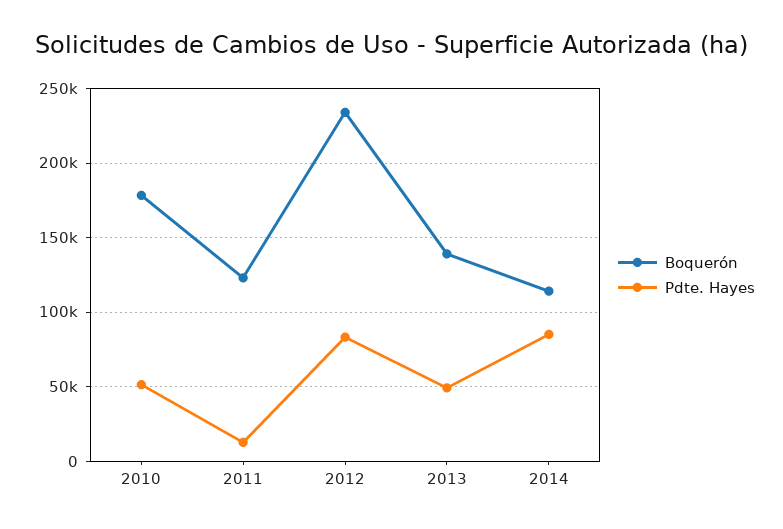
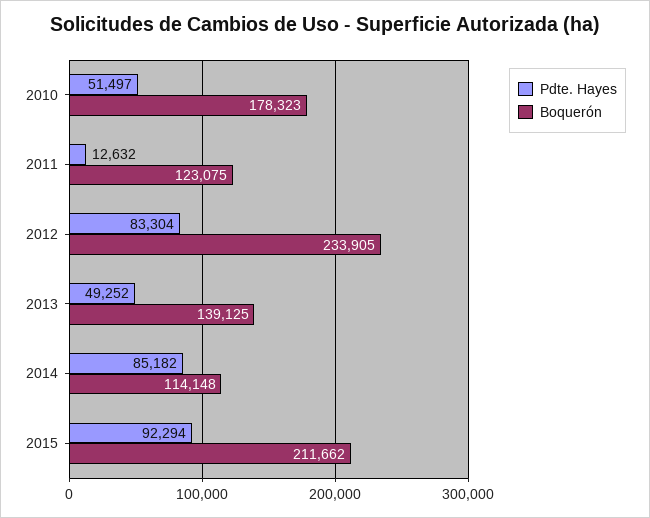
Pdte. Hayes, 2015: none -> 92294
Boquerón, 2015: none -> 211662

